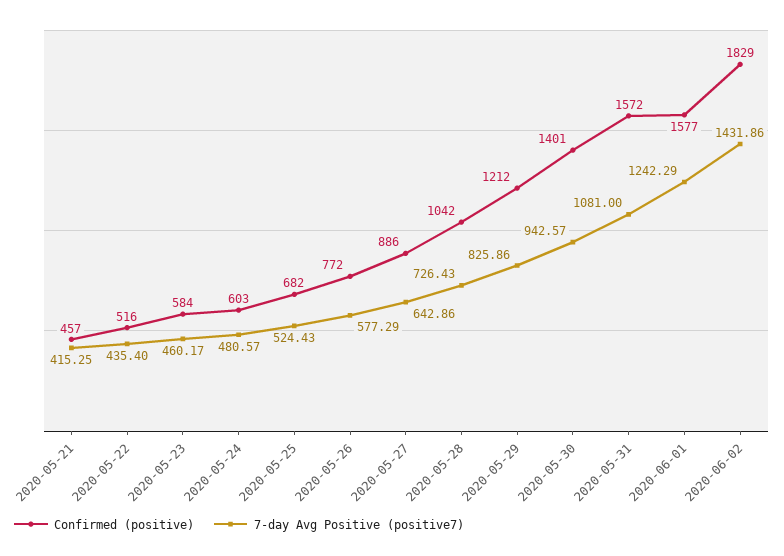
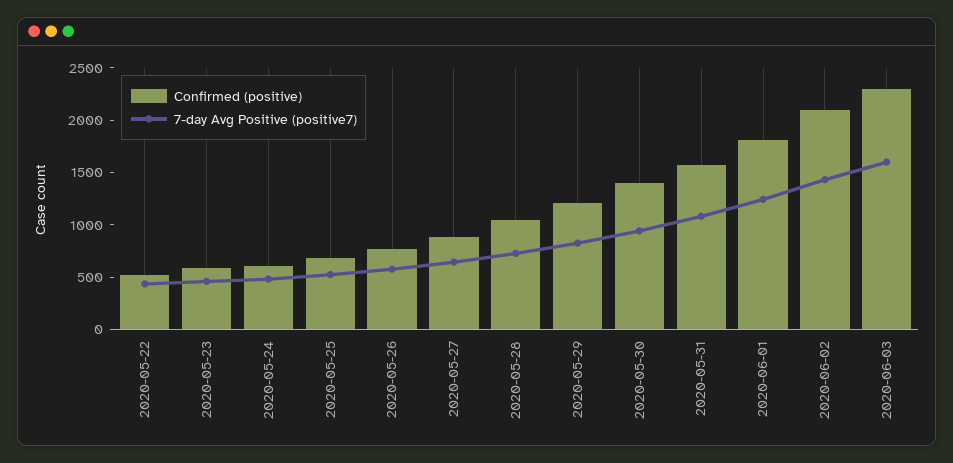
Confirmed (positive), 2020-05-21: 457 -> none
7-day Avg Positive (positive7), 2020-05-21: 415.25 -> none
Confirmed (positive), 2020-06-01: 1577 -> 1800
Confirmed (positive), 2020-06-02: 1829 -> 2100
Confirmed (positive), 2020-06-03: none -> 2300
7-day Avg Positive (positive7), 2020-06-03: none -> 1600

